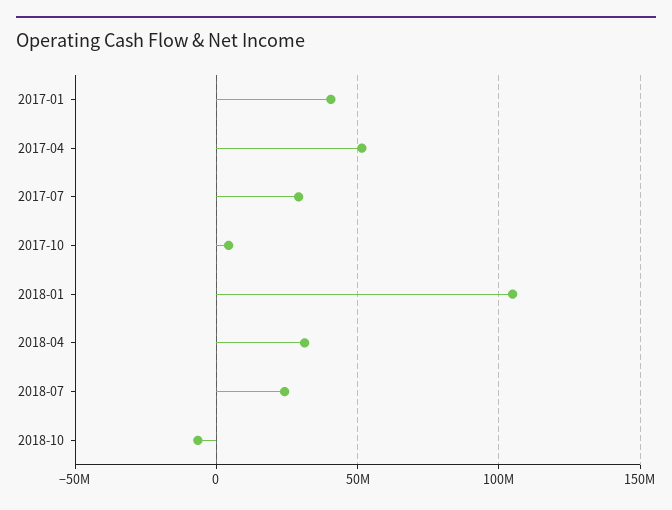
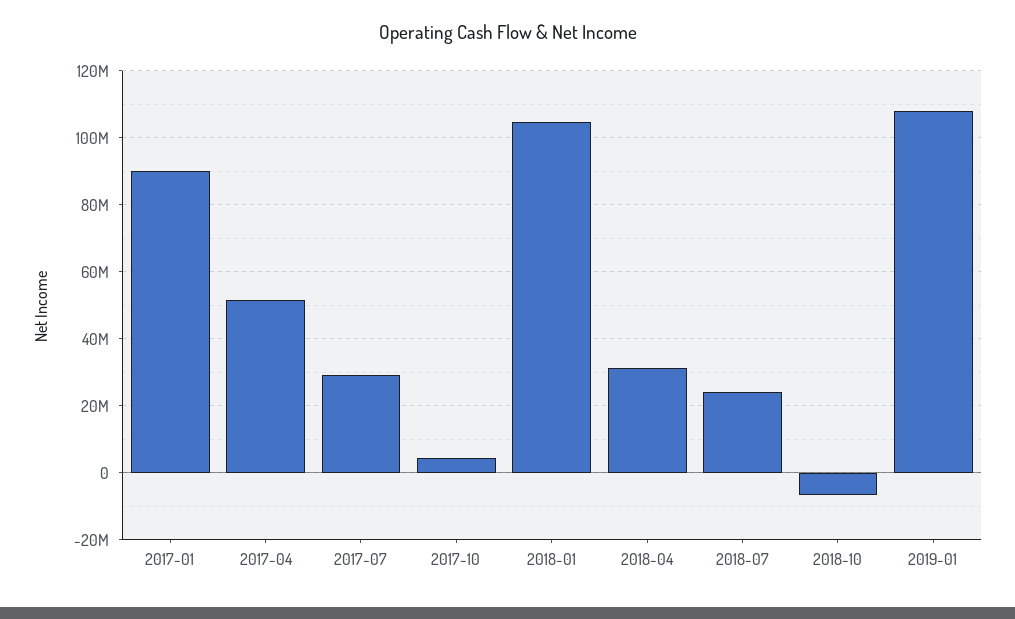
2017-01: 40000000 -> 90000000
2019-01: none -> 108000000

